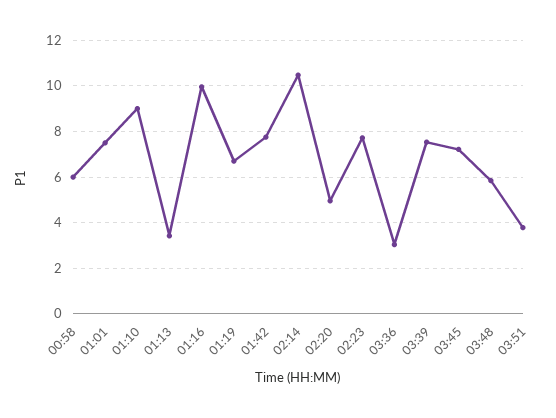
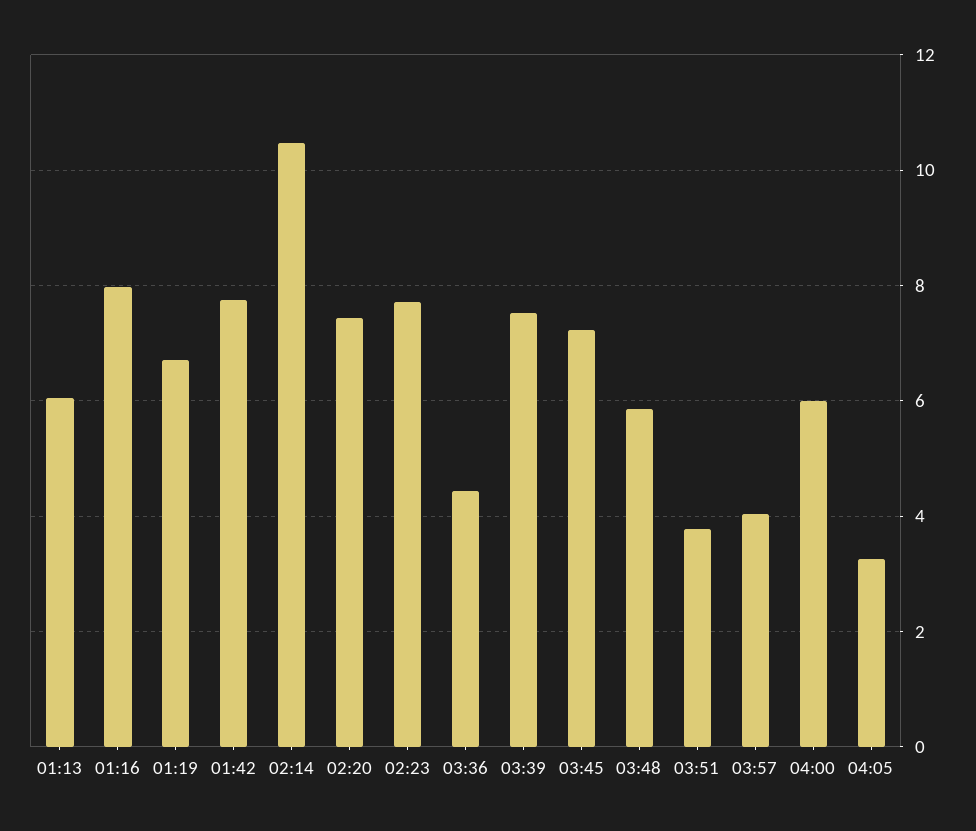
00:58: 6 -> none
01:01: 7.5 -> none
01:10: 9 -> none
01:13: 3.5 -> 6
01:16: 10 -> 8
02:20: 5 -> 7.4
03:36: 3 -> 4.4
03:57: none -> 4
04:00: none -> 6
04:05: none -> 3.2

